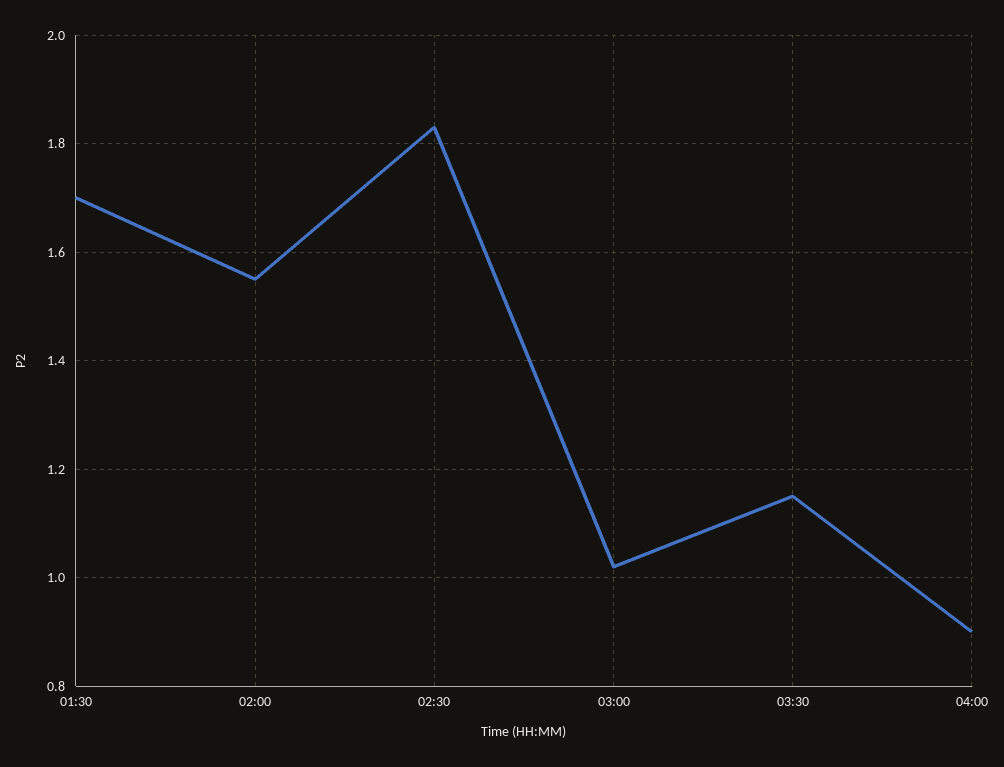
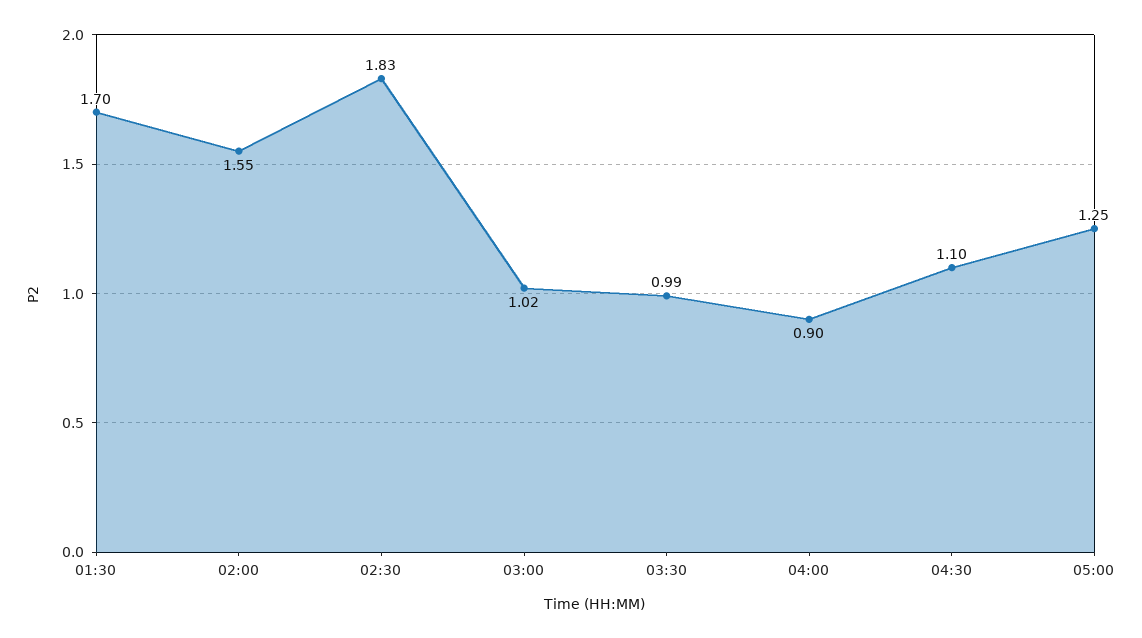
03:30: 1.15 -> 0.99
04:30: none -> 1.1
05:00: none -> 1.25

